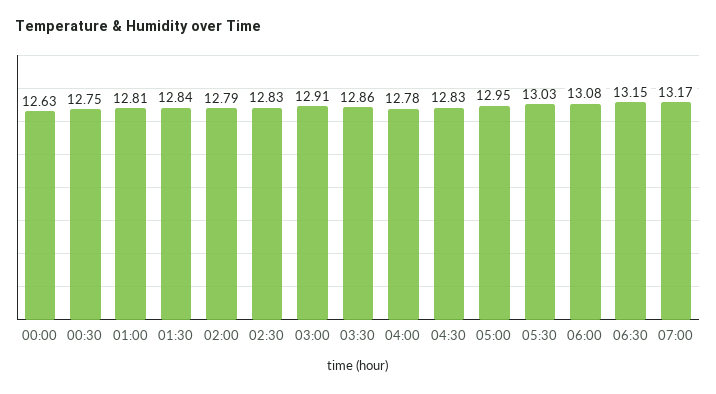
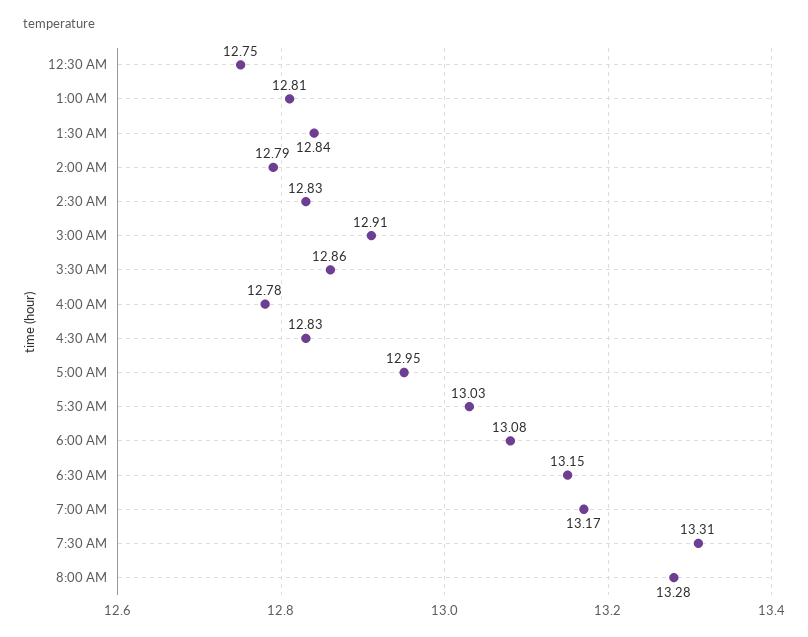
00:00: 12.63 -> none
7:30 AM: none -> 13.31
8:00 AM: none -> 13.28

